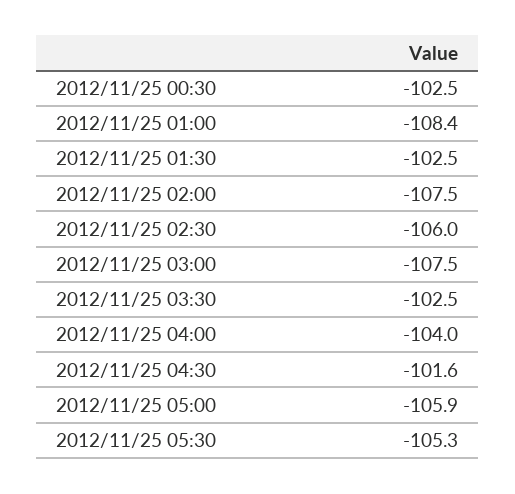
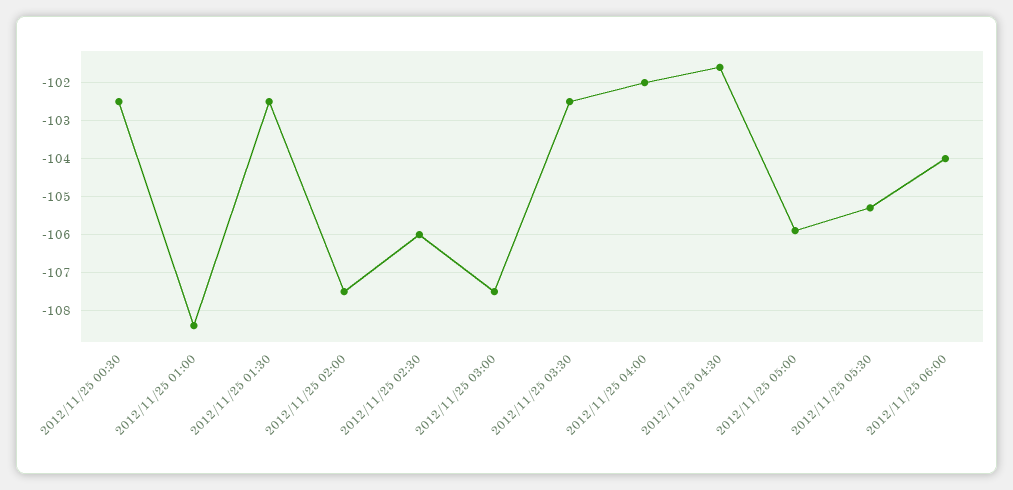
2012/11/25 04:00: -104 -> -102
2012/11/25 06:00: none -> -104

